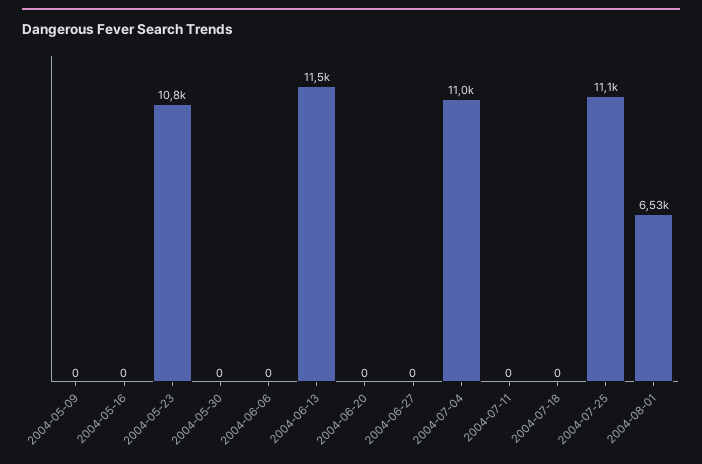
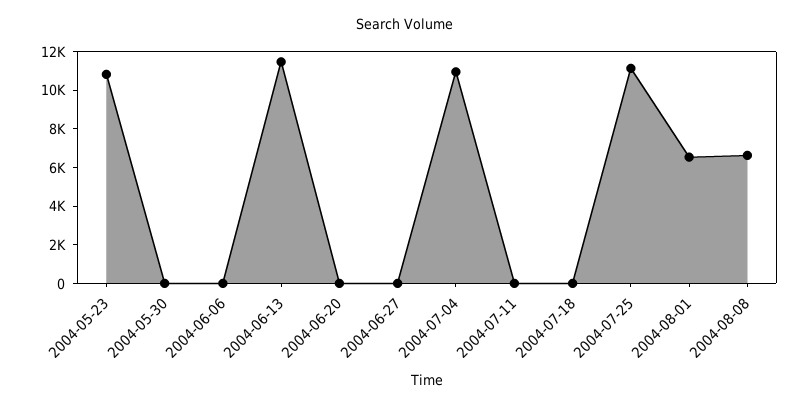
2004-05-09: 0 -> none
2004-05-16: 0 -> none
2004-08-08: none -> 6500

